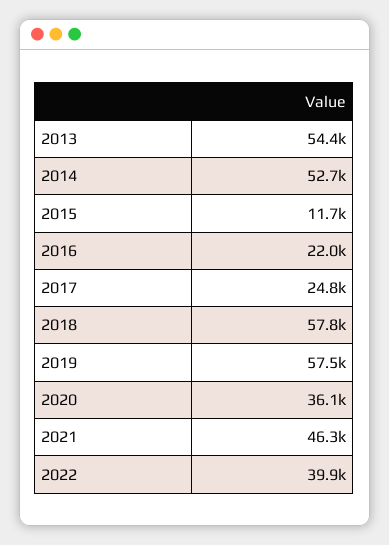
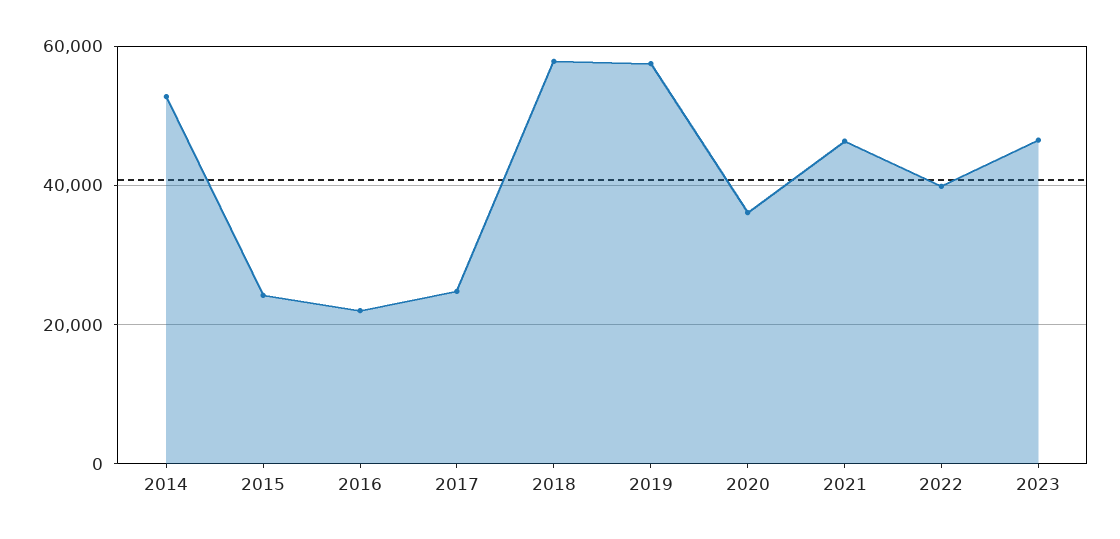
2013: 54400 -> none
2015: 11700 -> 24000
2023: none -> 46000

